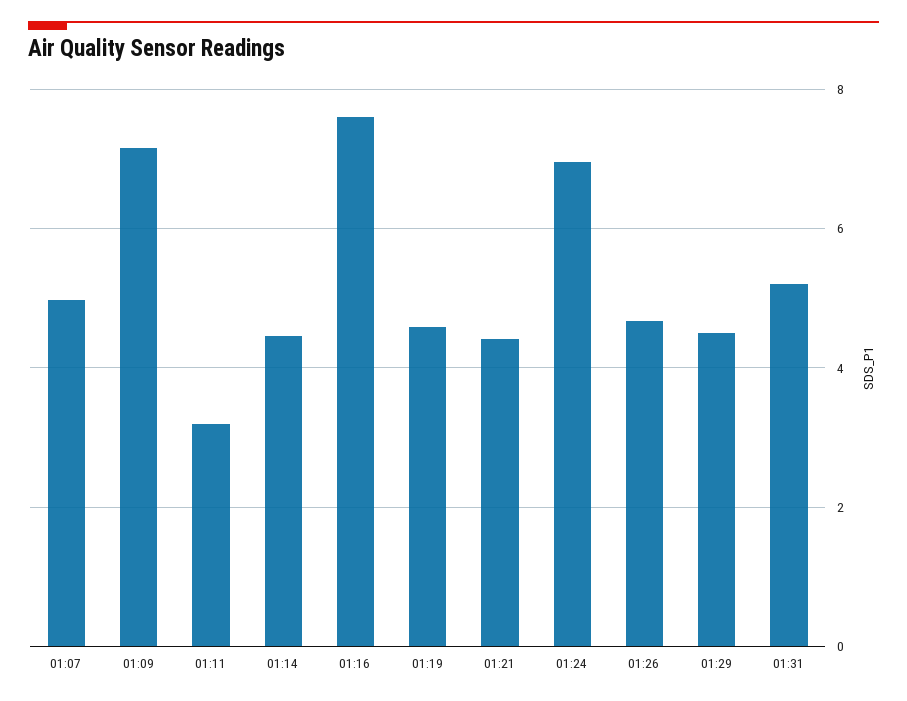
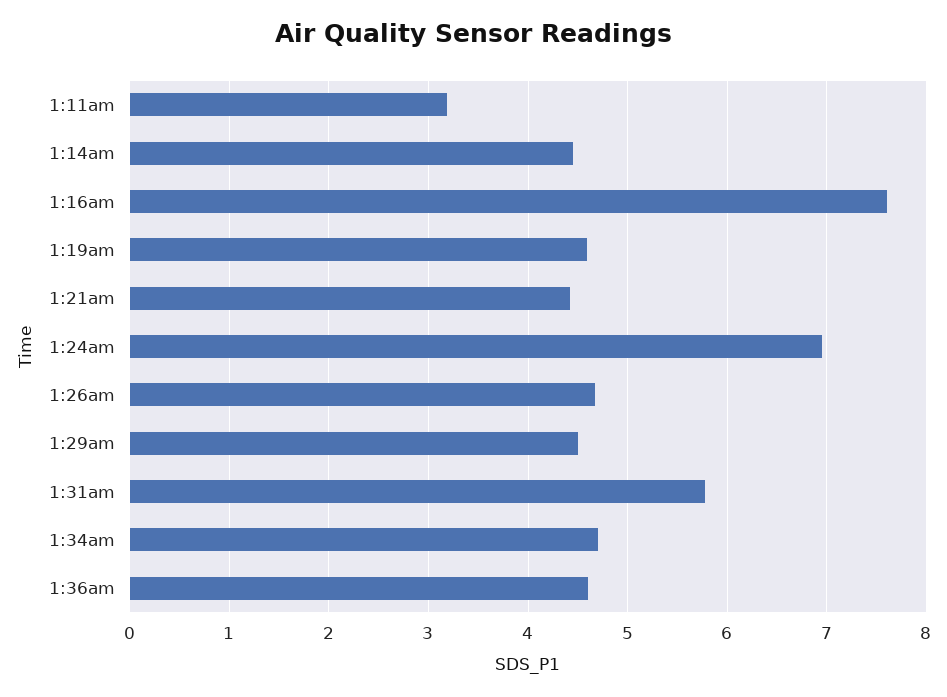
01:07: 5 -> none
01:09: 7.2 -> none
01:31: 5.2 -> 5.8
1:34am: none -> 4.7
1:36am: none -> 4.6

